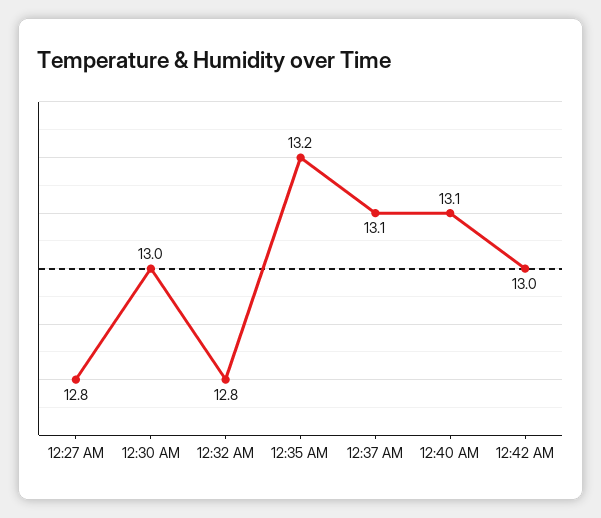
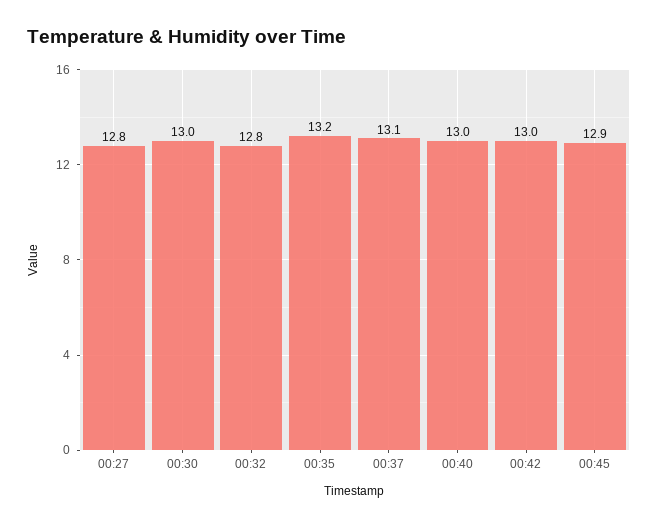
12:40 AM: 13.1 -> 13
00:45: none -> 12.9

